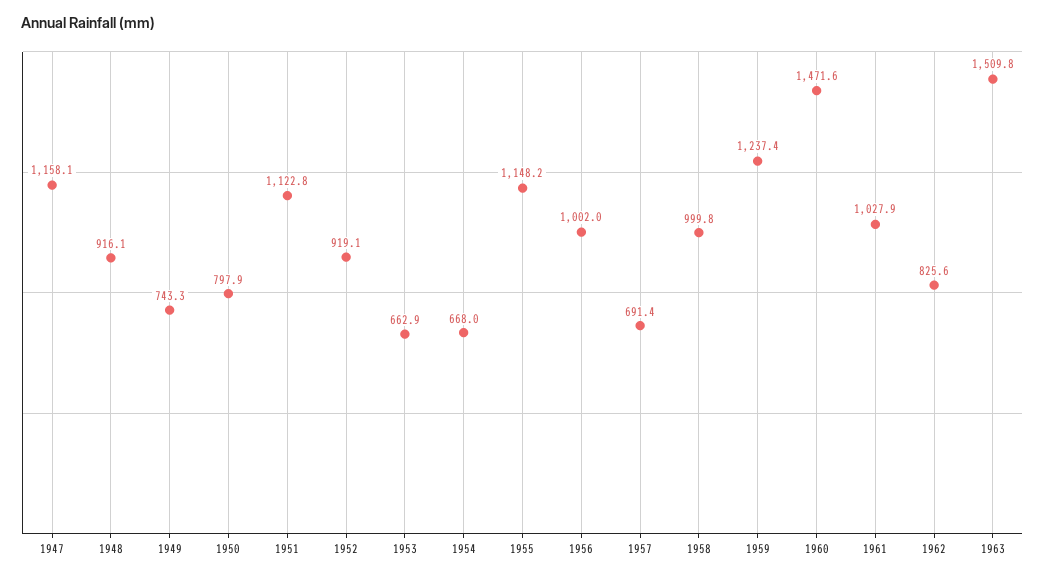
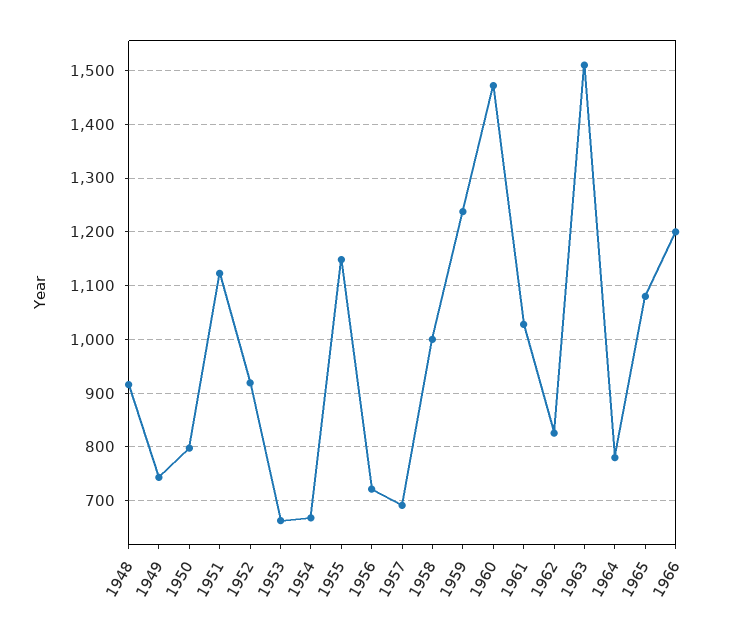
1947: 1158.1 -> none
1956: 1002 -> 720
1964: none -> 780
1965: none -> 1080
1966: none -> 1200

